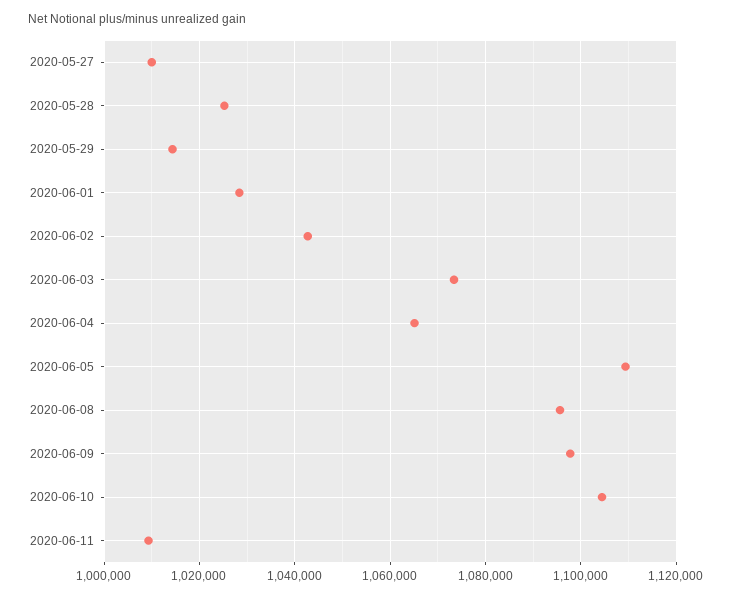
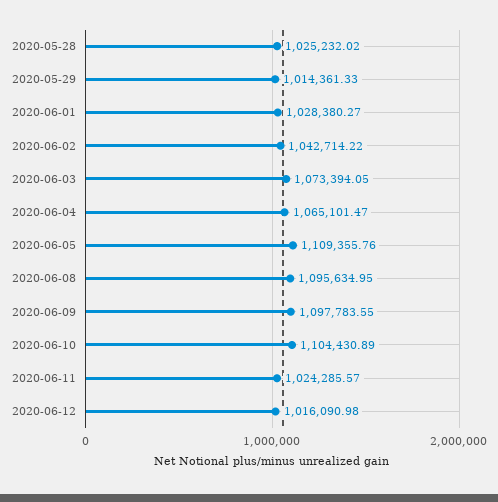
2020-05-27: 1010000 -> none
2020-06-11: 1010000 -> 1024285.57
2020-06-12: none -> 1016090.98

